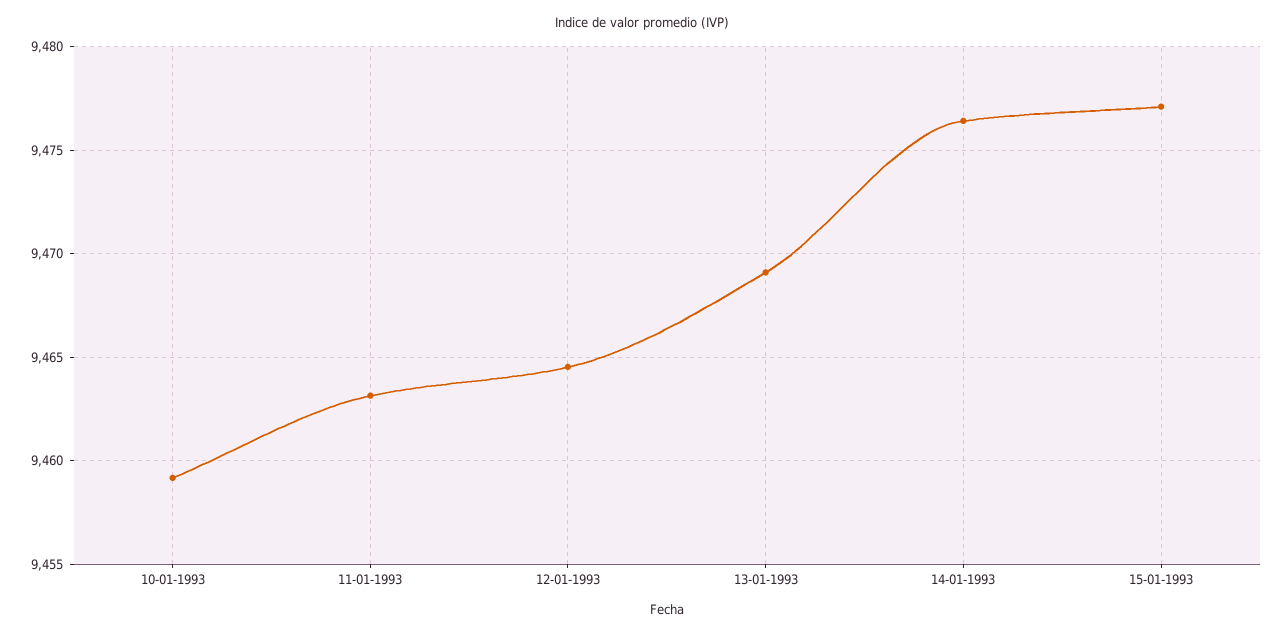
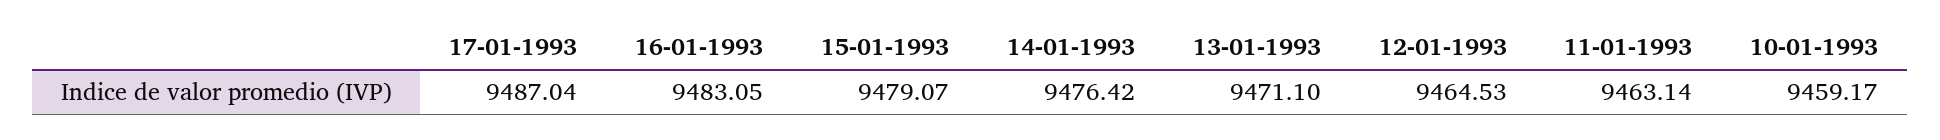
13-01-1993: 9469 -> 9471.1
15-01-1993: 9477 -> 9479.07
17-01-1993: none -> 9487.04
16-01-1993: none -> 9483.05

